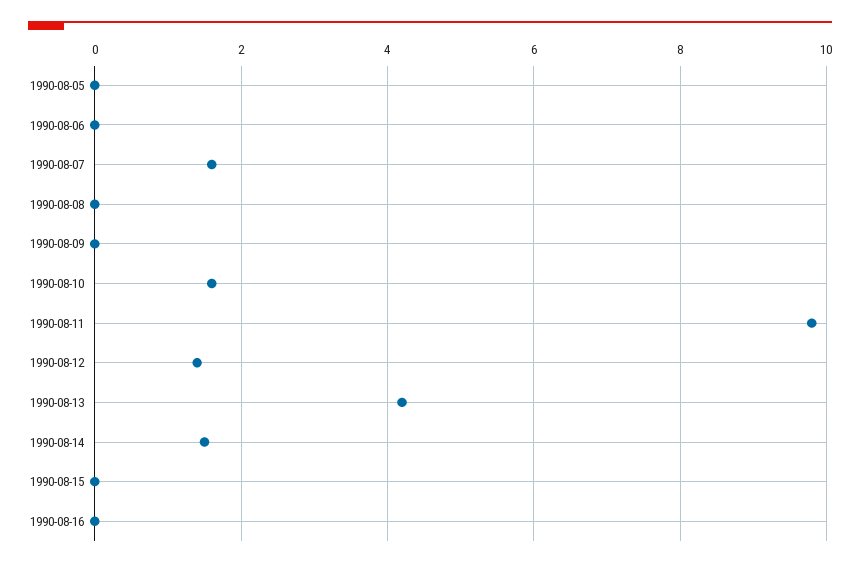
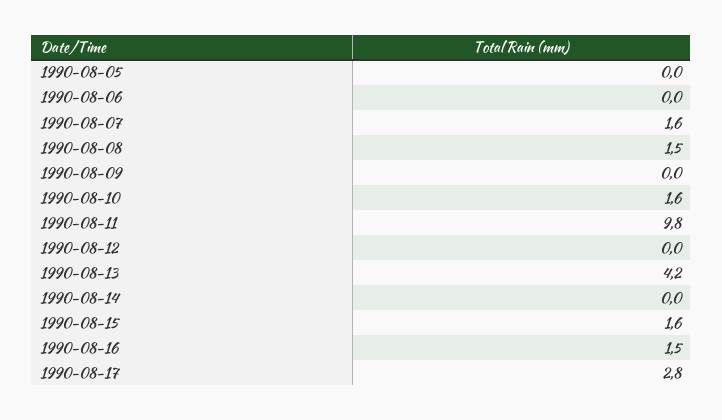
1990-08-08: 0 -> 1.5
1990-08-12: 1.5 -> 0
1990-08-14: 1.5 -> 0
1990-08-15: 0 -> 1.6
1990-08-16: 0 -> 1.5
1990-08-17: none -> 2.8

